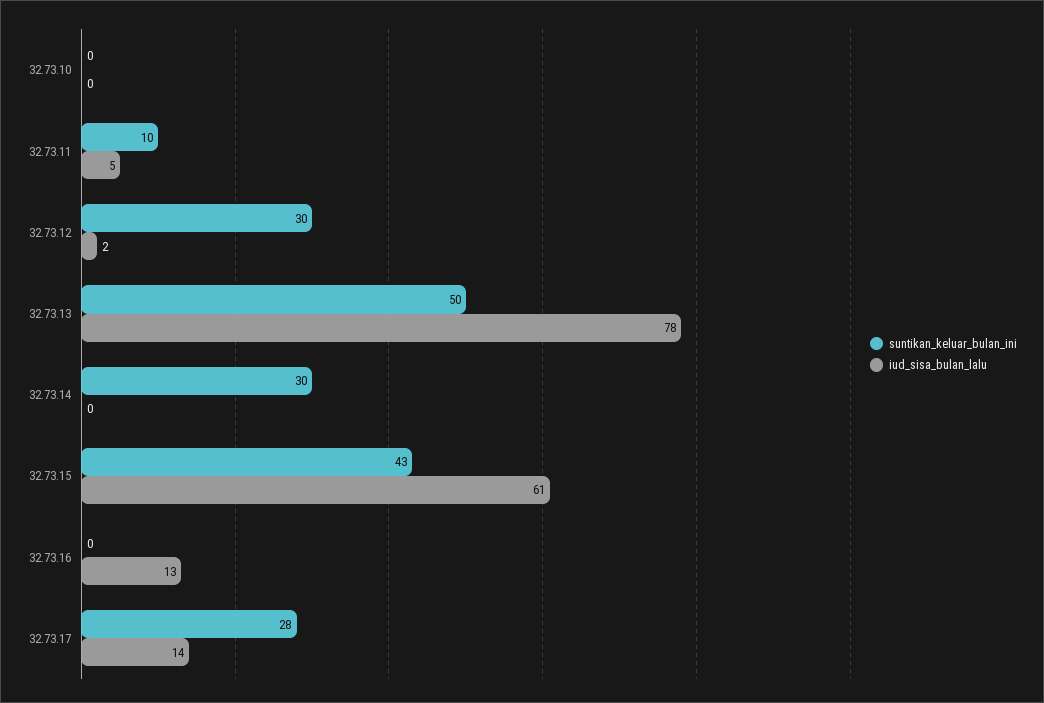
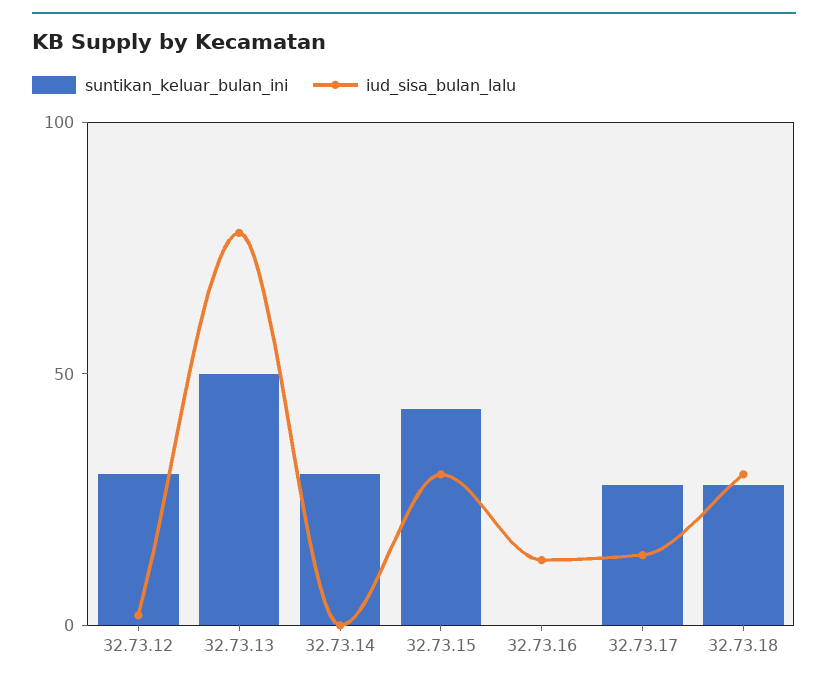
suntikan_keluar_bulan_ini, 32.73.10: 0 -> none
iud_sisa_bulan_lalu, 32.73.10: 0 -> none
suntikan_keluar_bulan_ini, 32.73.11: 10 -> none
iud_sisa_bulan_lalu, 32.73.11: 5 -> none
iud_sisa_bulan_lalu, 32.73.15: 61 -> 30
suntikan_keluar_bulan_ini, 32.73.18: none -> 30
iud_sisa_bulan_lalu, 32.73.18: none -> 30

